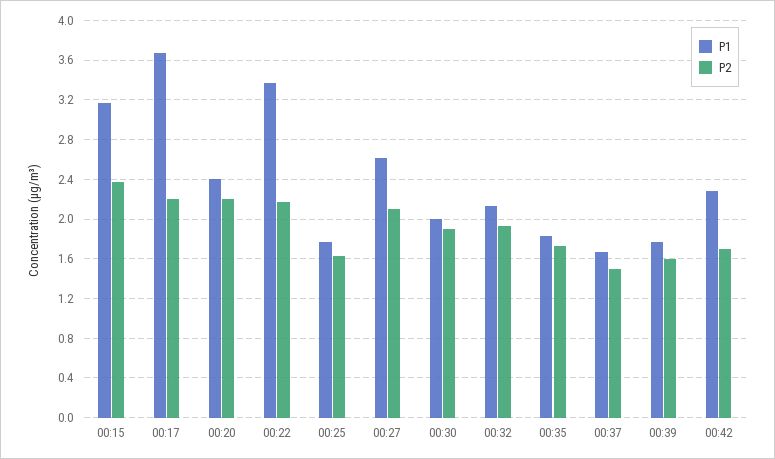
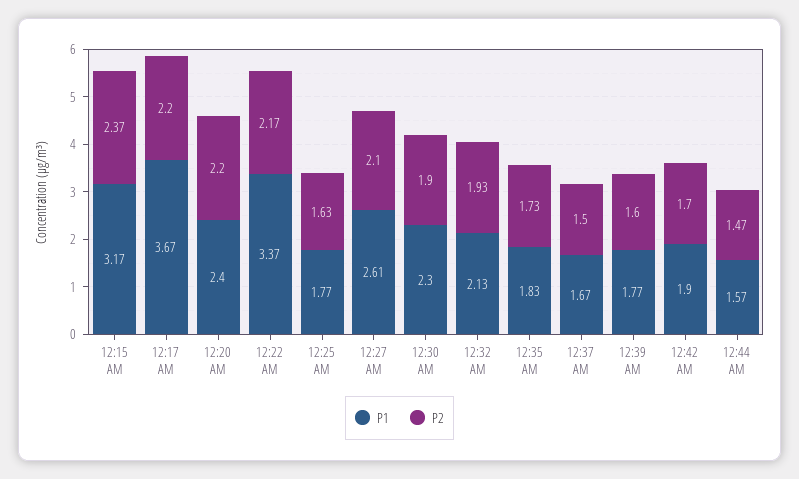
P1, 00:30: 2 -> 2.3
P1, 00:42: 2.3 -> 1.9
P1, 12:44 AM: none -> 1.57
P2, 12:44 AM: none -> 1.47

